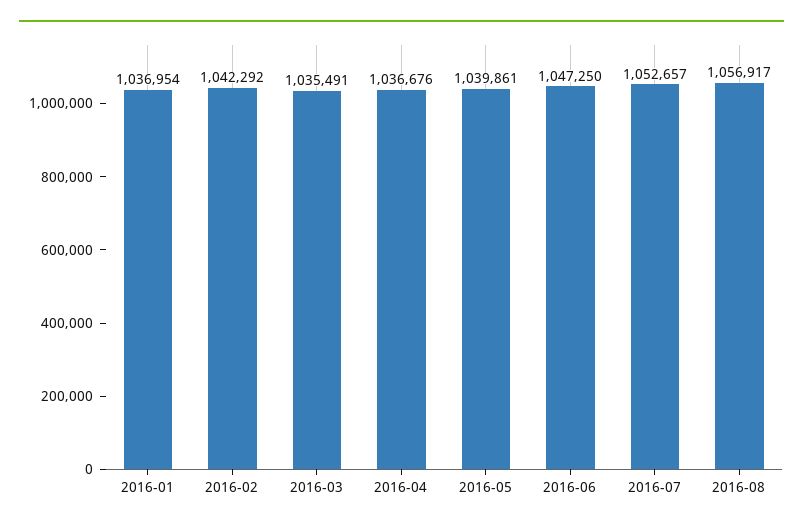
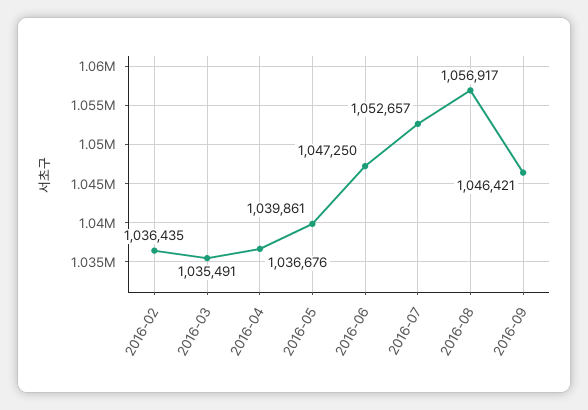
2016-01: 1036954 -> none
2016-02: 1042292 -> 1036435
2016-09: none -> 1046421

